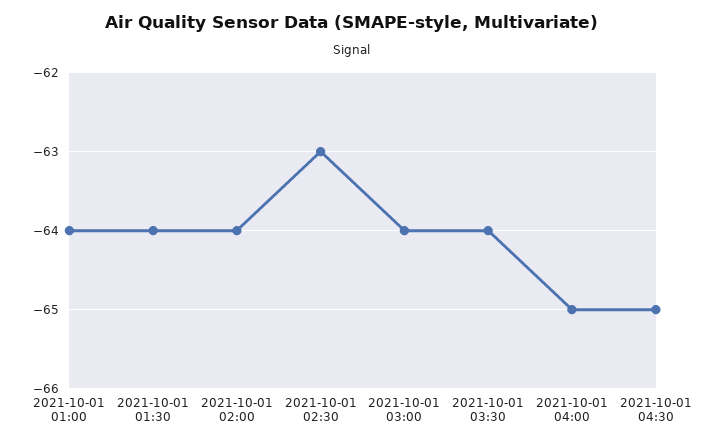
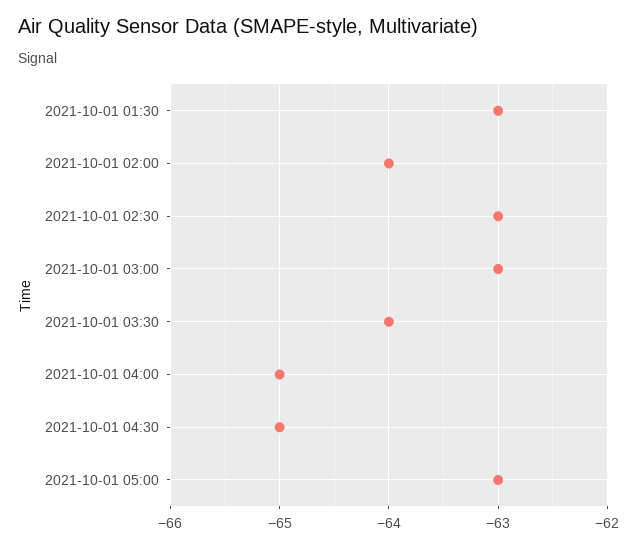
2021-10-01 01:00: -64 -> none
2021-10-01 01:30: -64 -> -63
2021-10-01 03:00: -64 -> -63
2021-10-01 05:00: none -> -63

